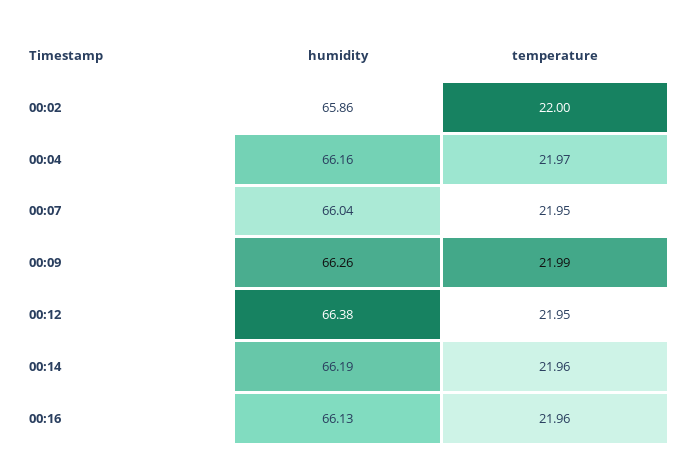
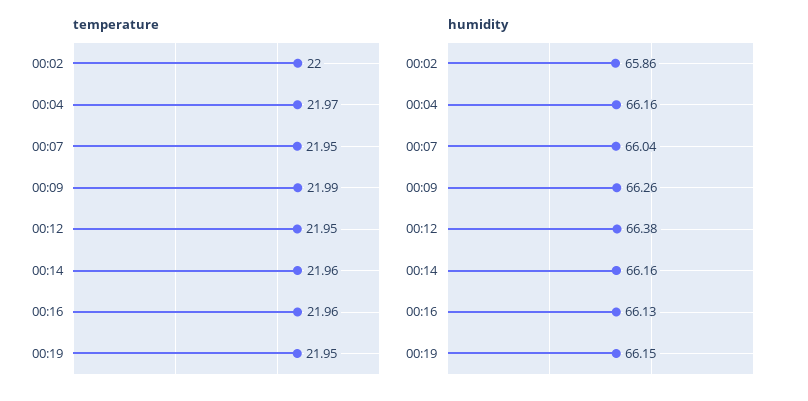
humidity, 00:14: 66.19 -> 66.16
temperature, 00:19: none -> 21.95
humidity, 00:19: none -> 66.15

